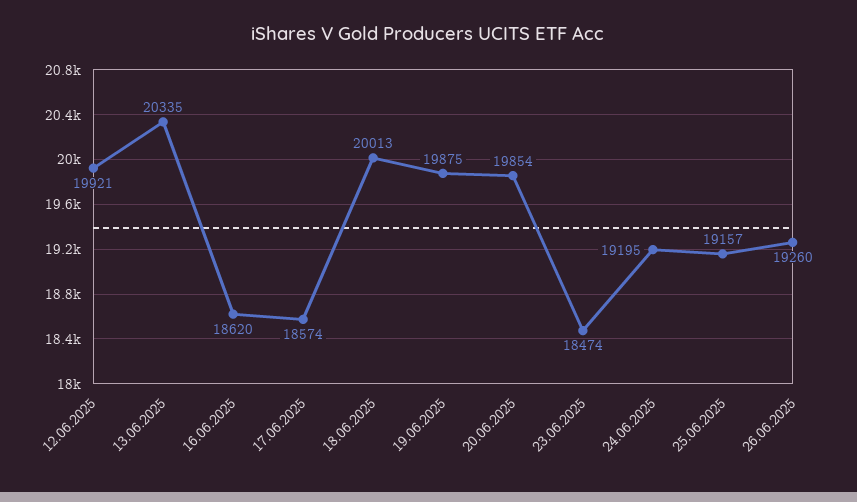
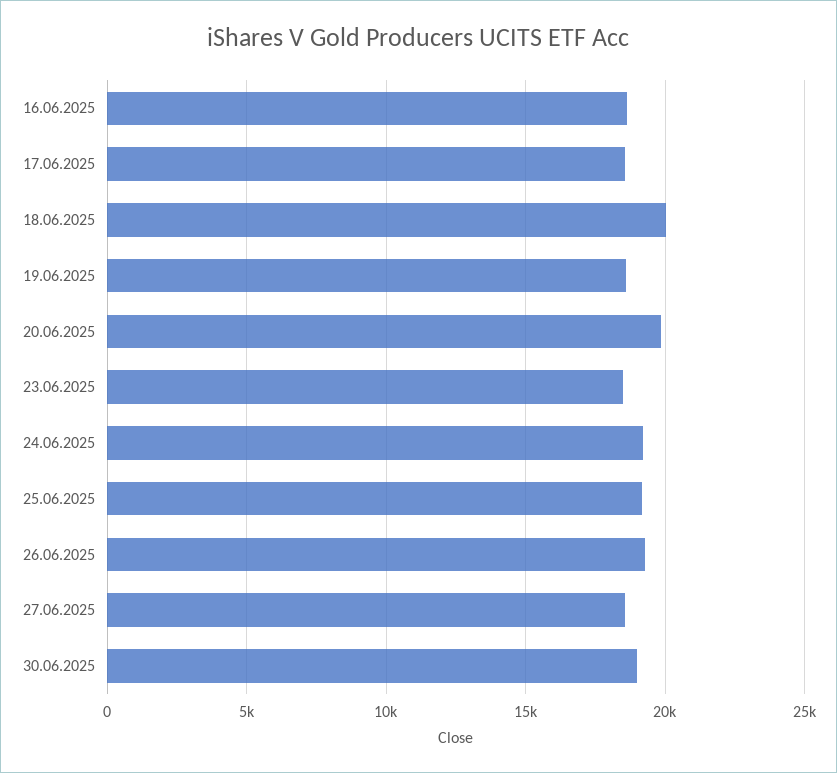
12.06.2025: 19921 -> none
13.06.2025: 20335 -> none
19.06.2025: 19875 -> 18500
27.06.2025: none -> 18500
30.06.2025: none -> 19000

